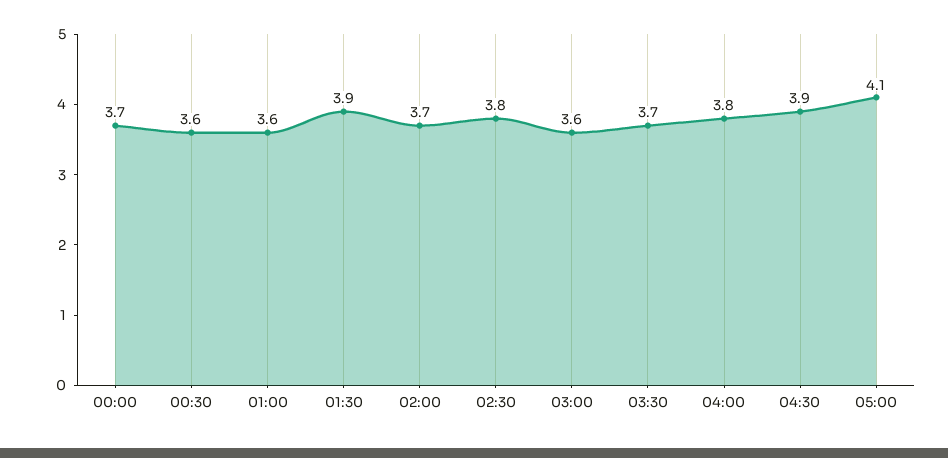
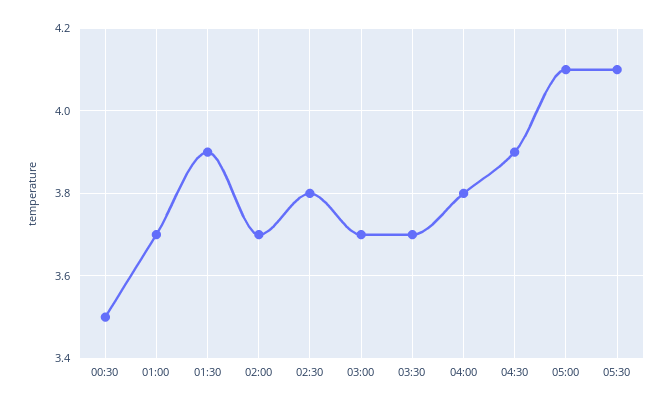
00:00: 3.7 -> none
00:30: 3.6 -> 3.5
01:00: 3.6 -> 3.7
03:00: 3.6 -> 3.7
05:30: none -> 4.1

